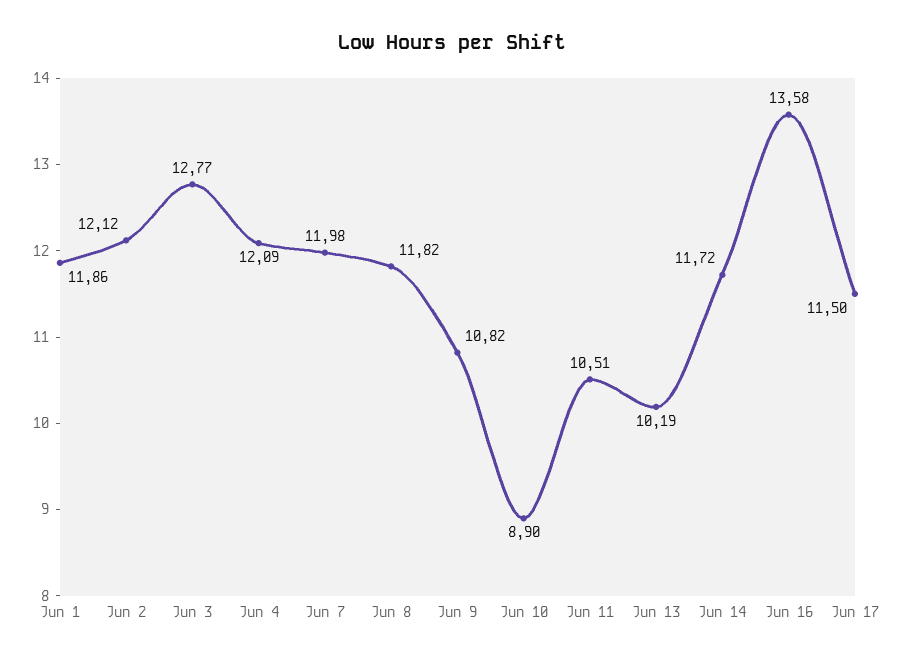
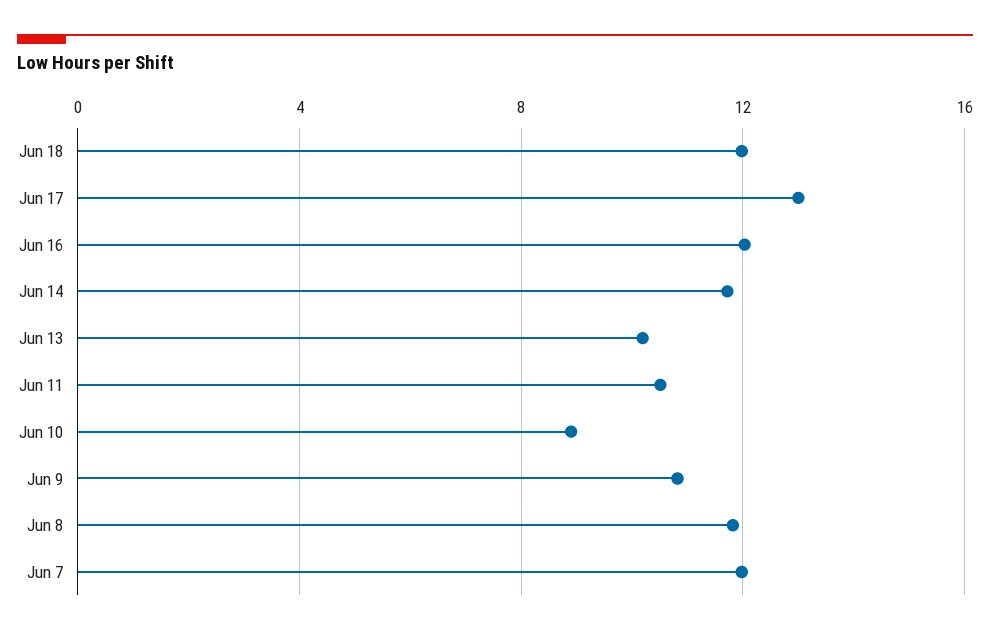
Jun 1: 11.86 -> none
Jun 2: 12.12 -> none
Jun 3: 12.77 -> none
Jun 4: 12.09 -> none
Jun 16: 13.58 -> 12
Jun 17: 11.5 -> 13
Jun 18: none -> 12

